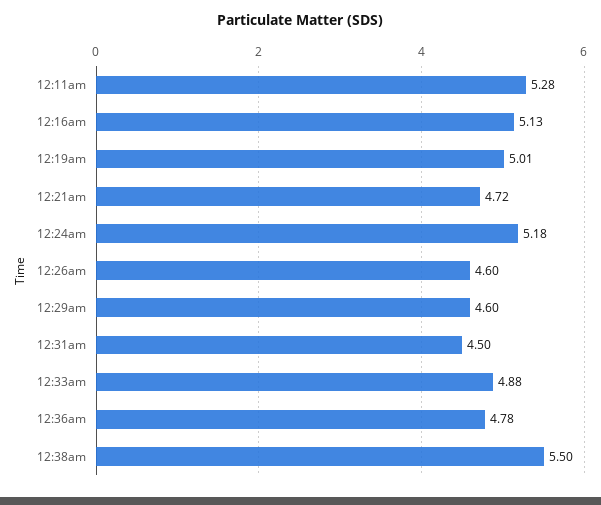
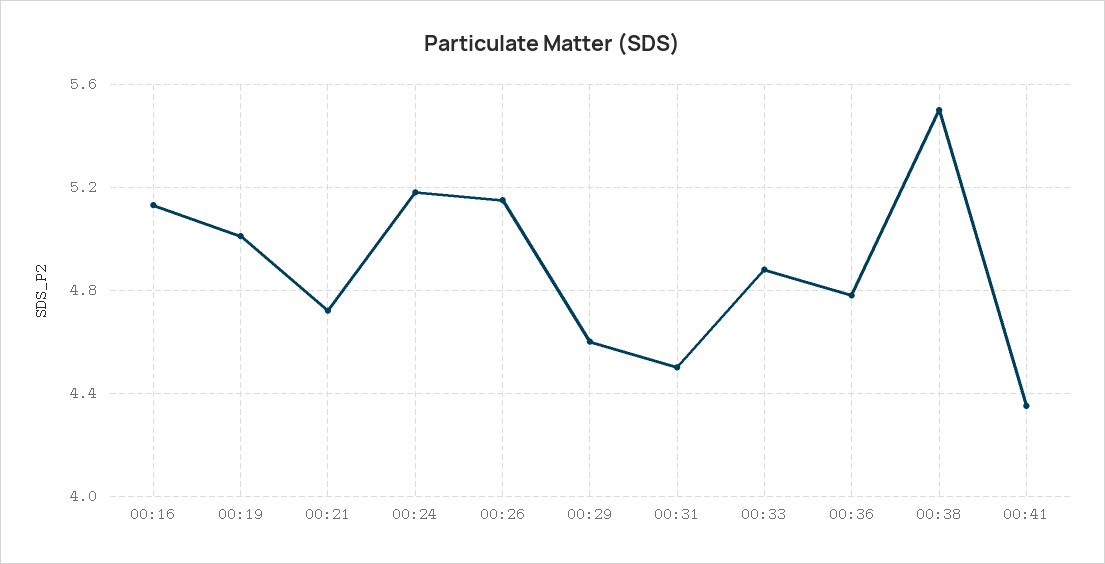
12:11am: 5.28 -> none
12:26am: 4.6 -> 5.15
00:41: none -> 4.35

